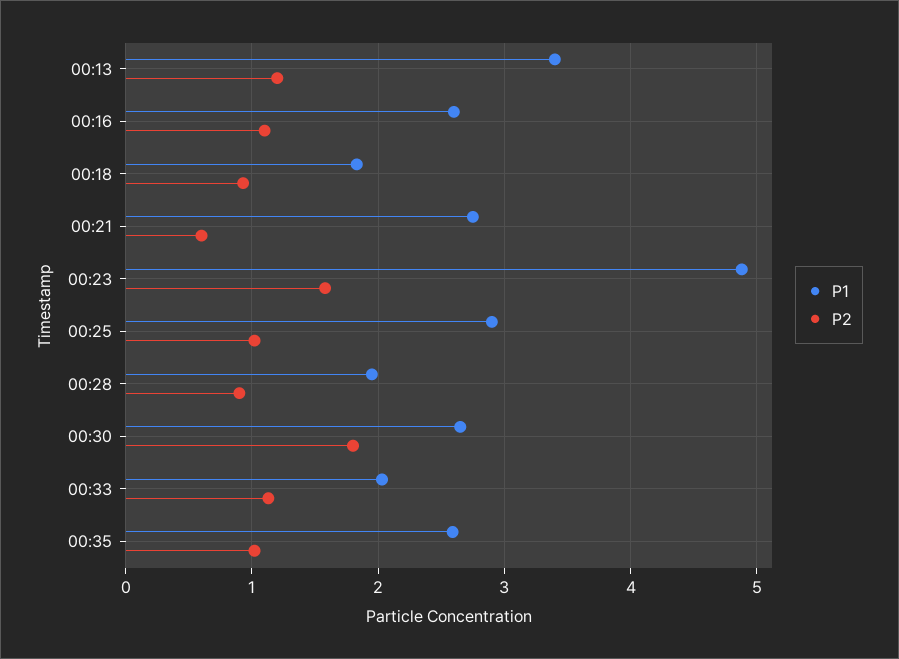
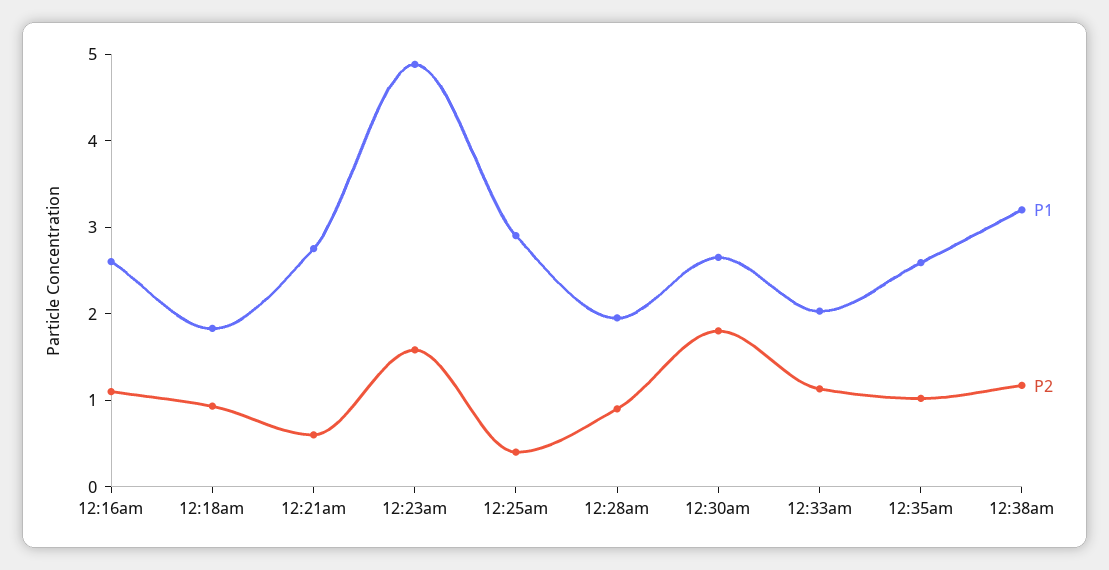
P1, 00:13: 3.4 -> none
P2, 00:13: 1.2 -> none
P2, 00:25: 1 -> 0.4
P1, 12:38am: none -> 3.2
P2, 12:38am: none -> 1.2

